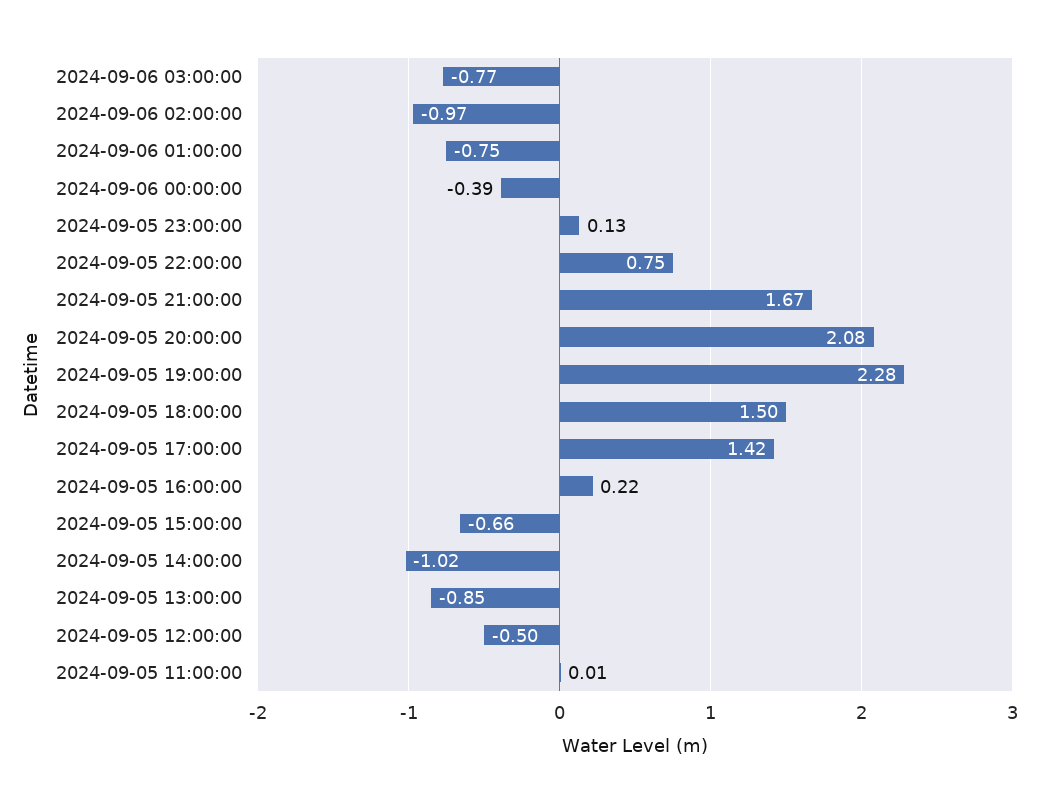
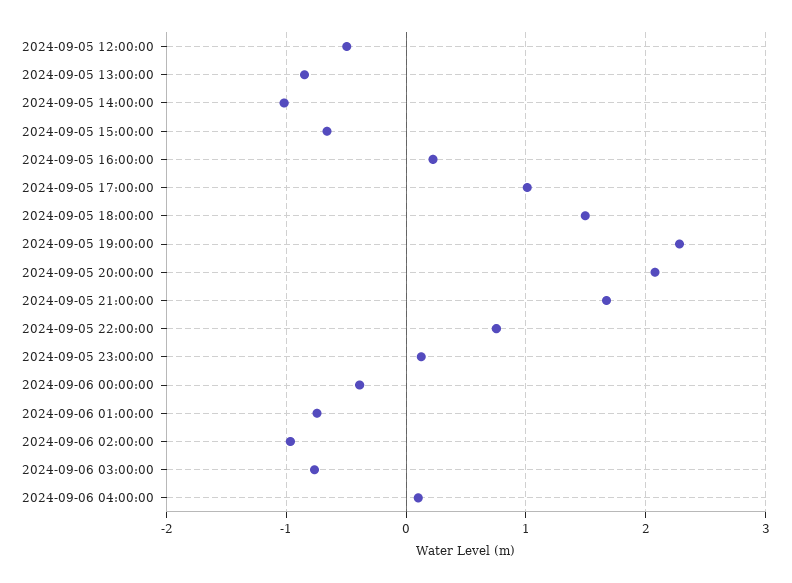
2024-09-05 17:00:00: 1.42 -> 1
2024-09-05 11:00:00: 0.01 -> none
2024-09-06 04:00:00: none -> 0.1

